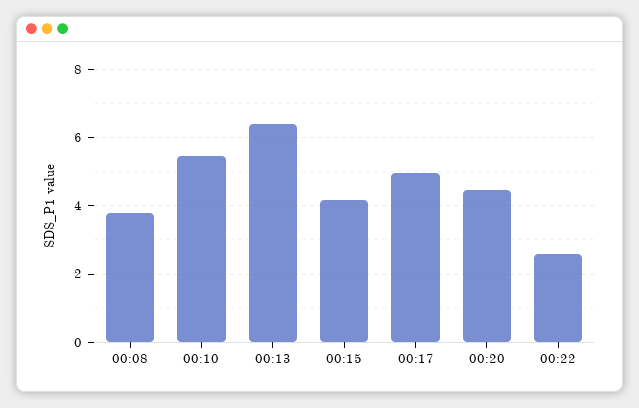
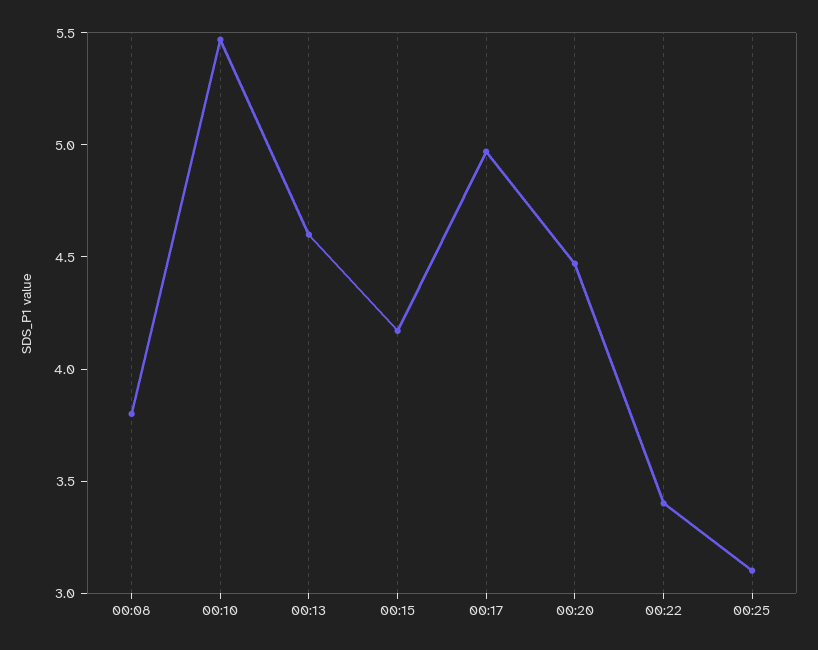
00:13: 6.4 -> 4.6
00:22: 2.6 -> 3.4
00:25: none -> 3.1

